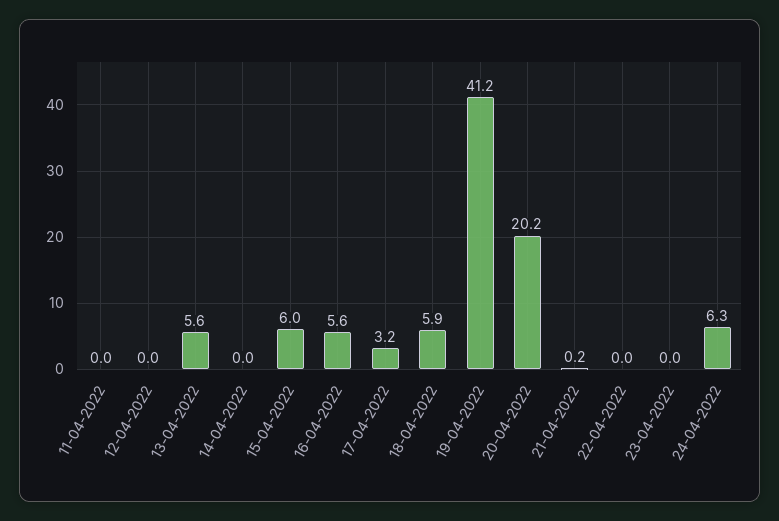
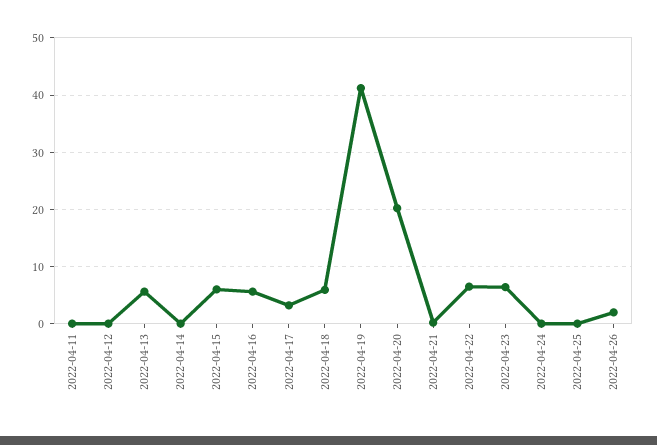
22-04-2022: 0 -> 6
23-04-2022: 0 -> 6
24-04-2022: 6.3 -> 0
2022-04-25: none -> 0
2022-04-26: none -> 2

